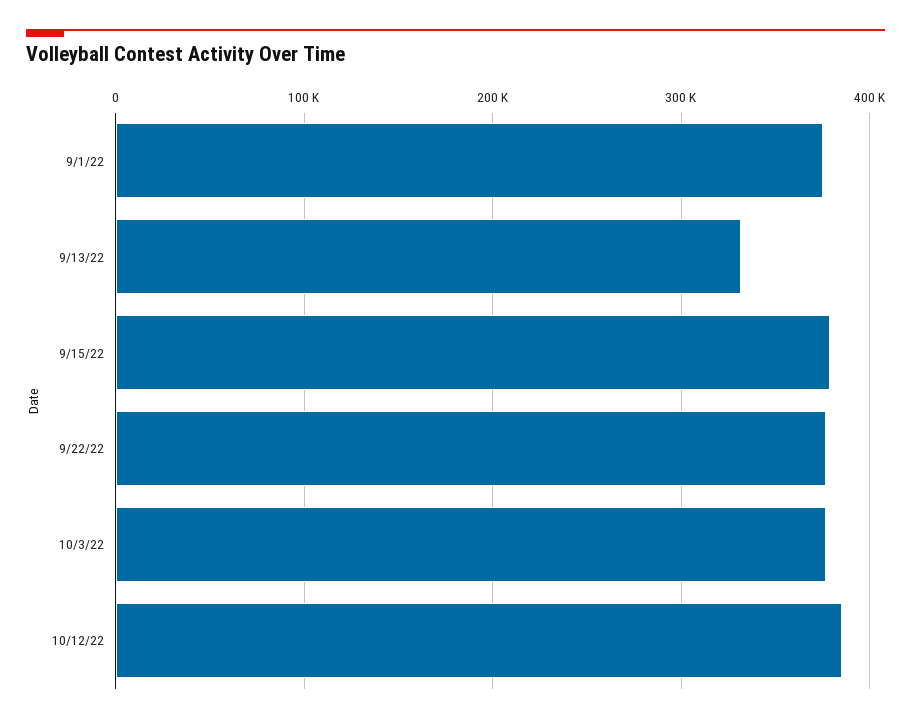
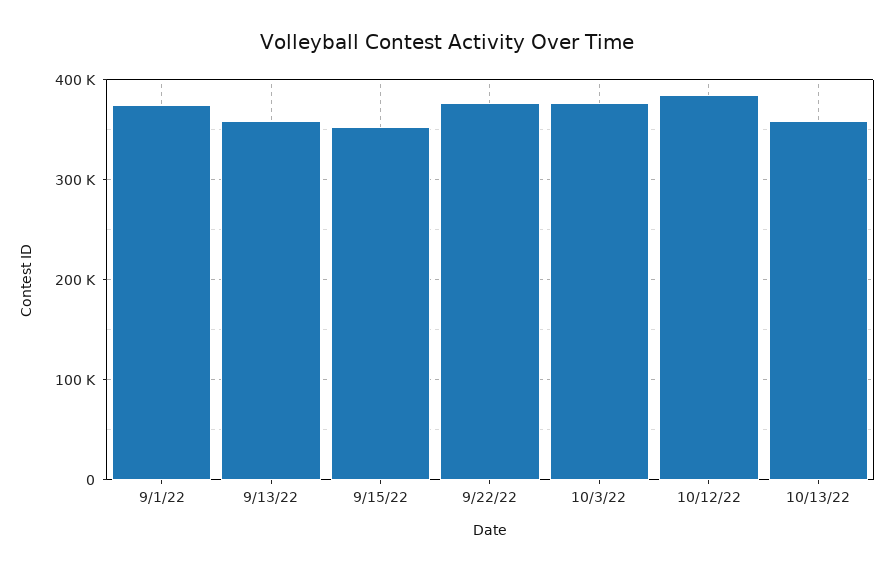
9/13/22: 330000 -> 360000
9/15/22: 380000 -> 350000
10/13/22: none -> 360000

